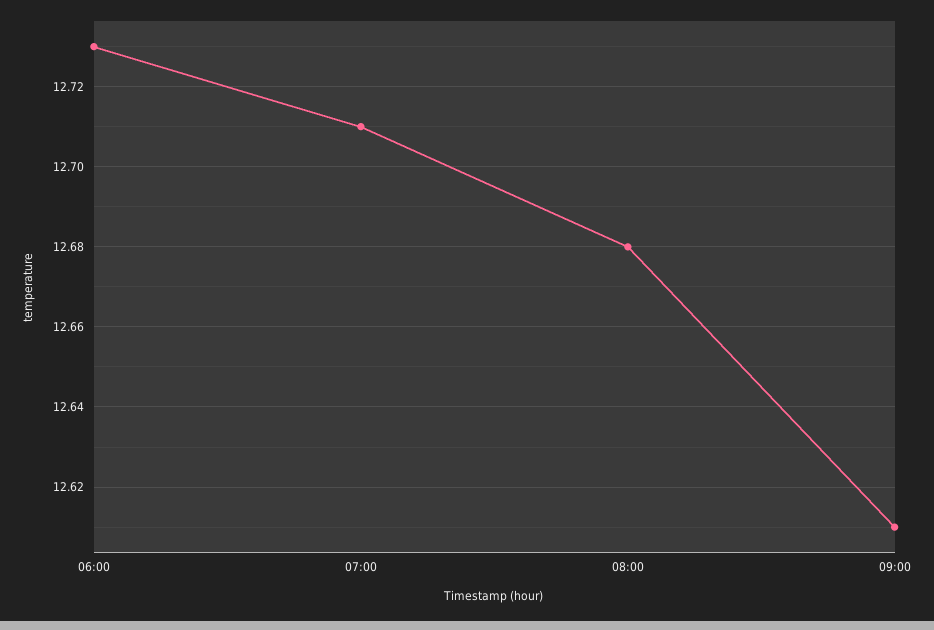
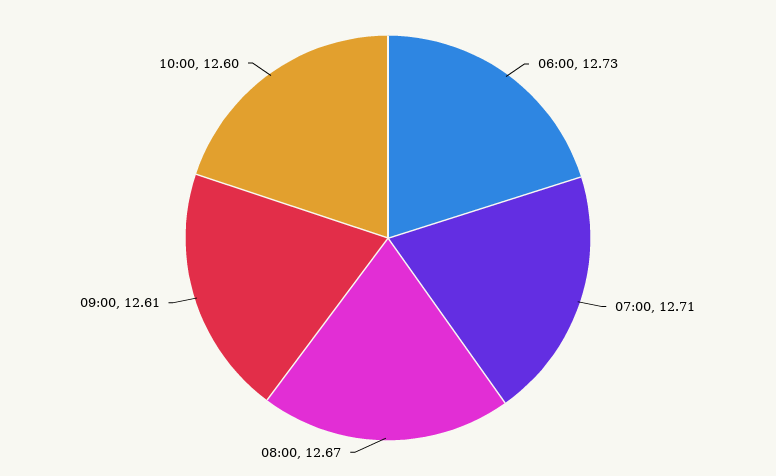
08:00: 12.68 -> 12.67
10:00: none -> 12.6

